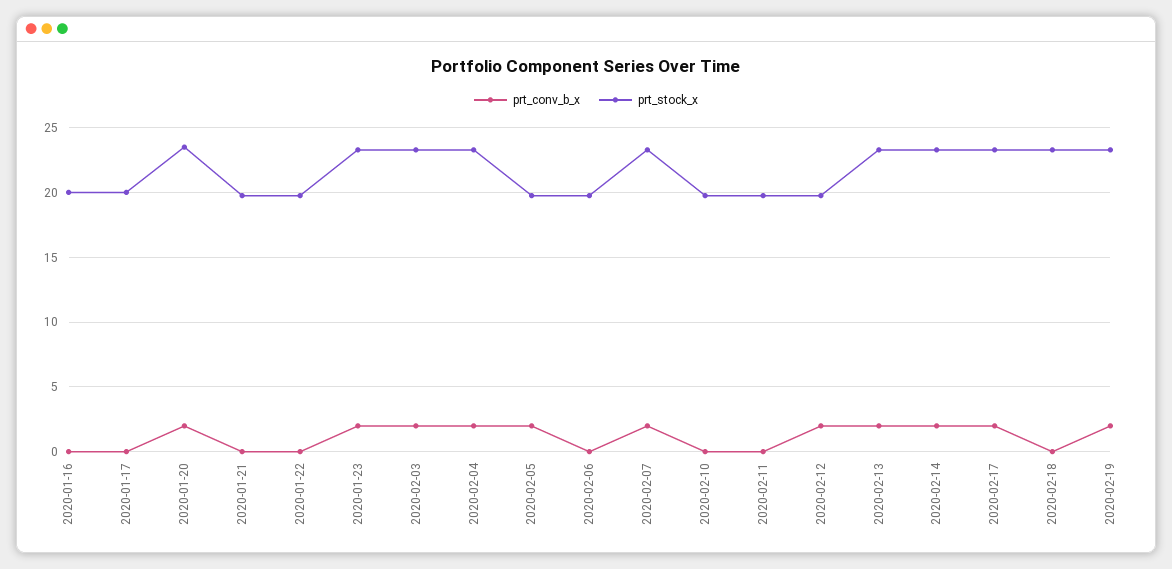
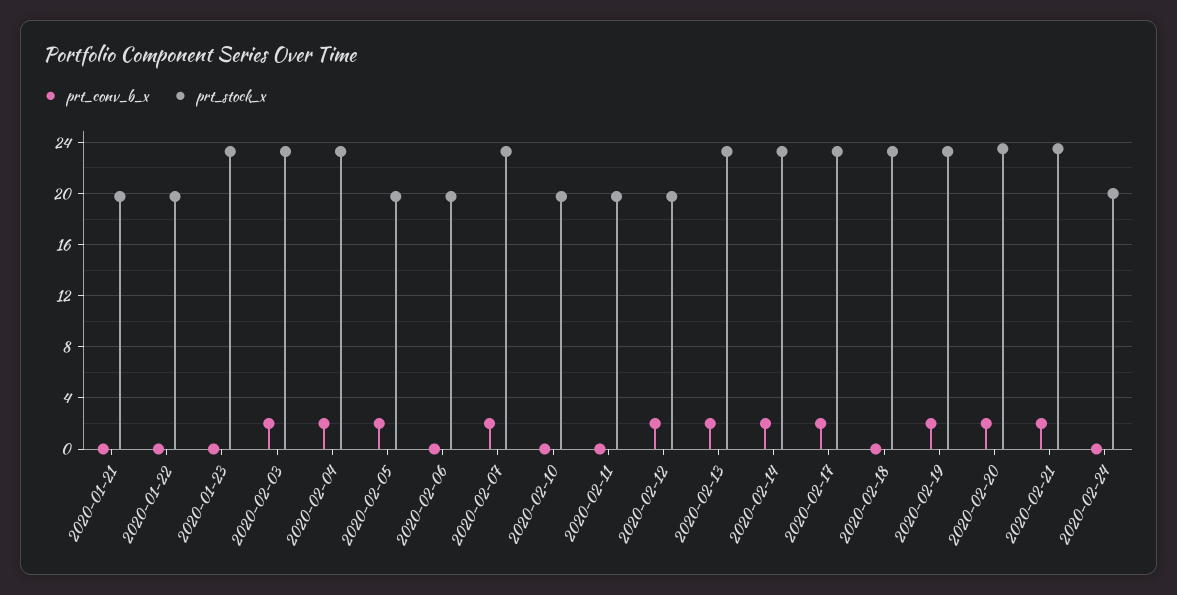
prt_conv_b_x, 2020-01-16: 0 -> none
prt_stock_x, 2020-01-16: 20 -> none
prt_conv_b_x, 2020-01-17: 0 -> none
prt_stock_x, 2020-01-17: 20 -> none
prt_conv_b_x, 2020-01-20: 2 -> none
prt_stock_x, 2020-01-20: 23.5 -> none
prt_conv_b_x, 2020-01-23: 2 -> 0
prt_conv_b_x, 2020-02-20: none -> 2
prt_stock_x, 2020-02-20: none -> 23.5
prt_conv_b_x, 2020-02-21: none -> 2
prt_stock_x, 2020-02-21: none -> 23.5
prt_conv_b_x, 2020-02-24: none -> 0
prt_stock_x, 2020-02-24: none -> 20

